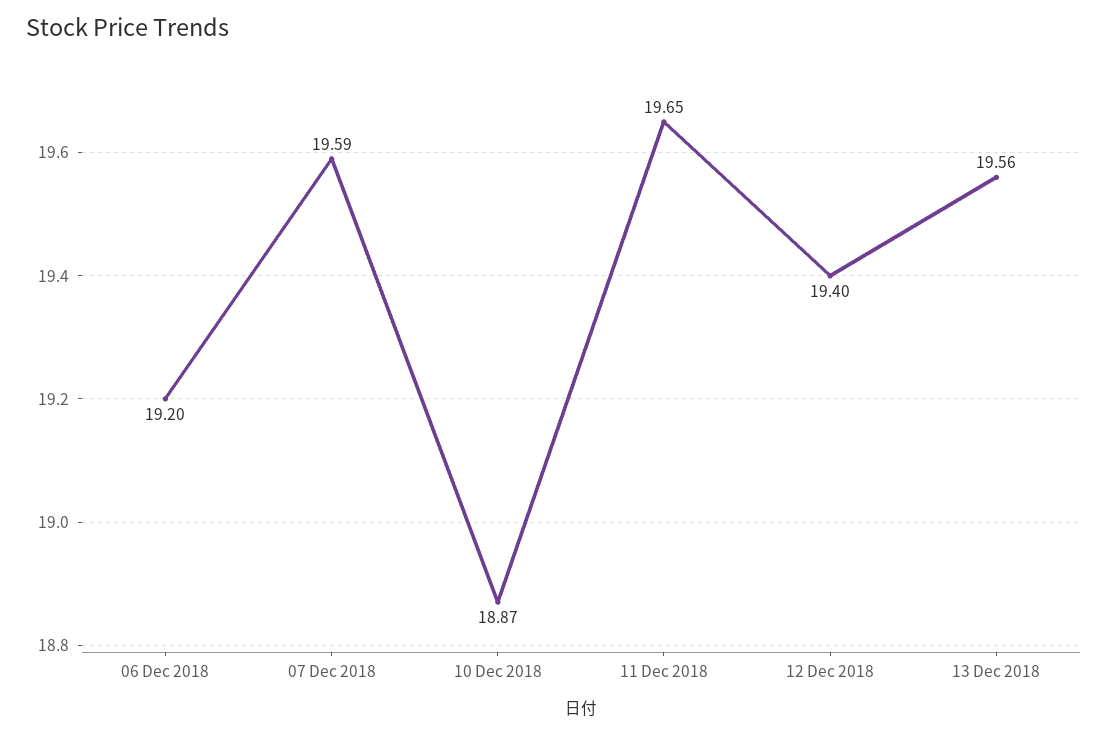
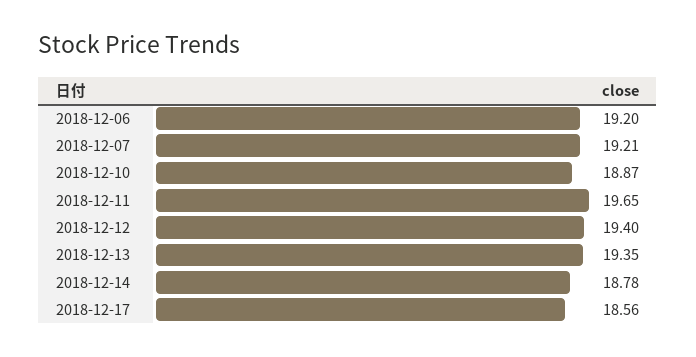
07 Dec 2018: 19.59 -> 19.21
13 Dec 2018: 19.56 -> 19.35
2018-12-14: none -> 18.78
2018-12-17: none -> 18.56

